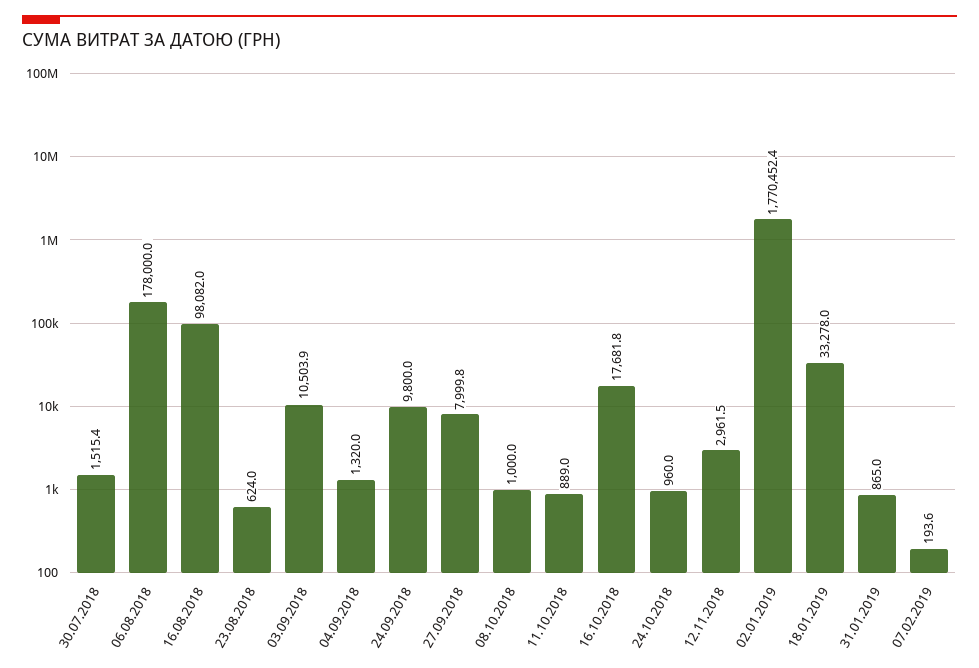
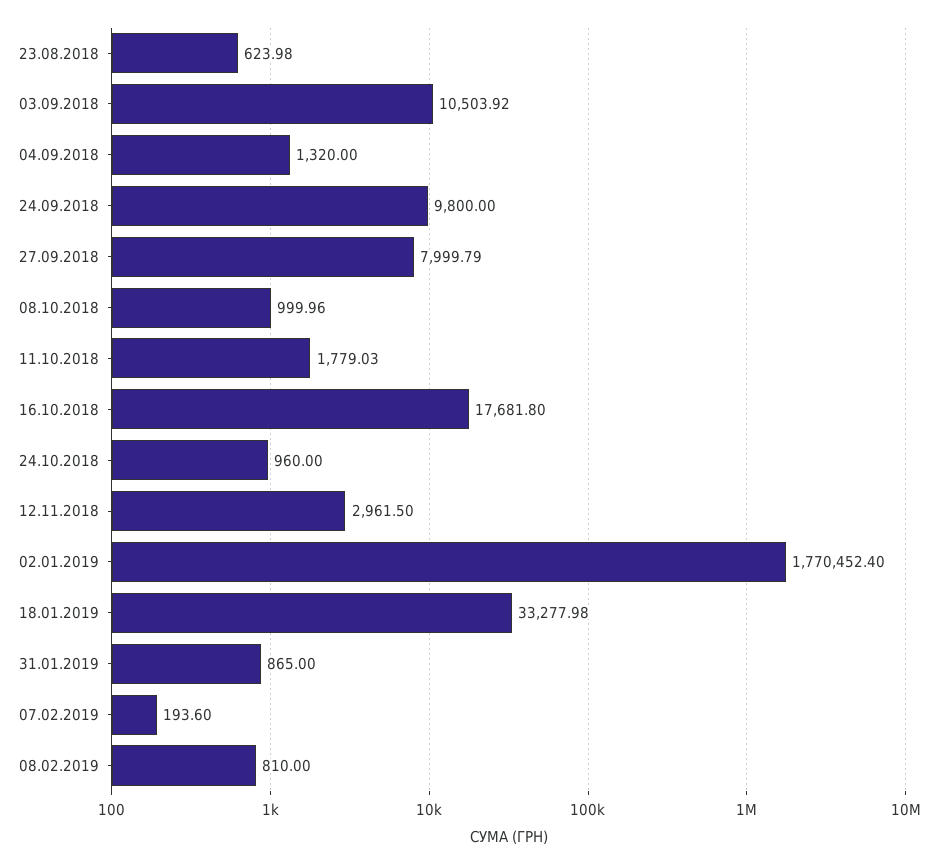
30.07.2018: 1515.4 -> none
06.08.2018: 178000 -> none
16.08.2018: 98082 -> none
11.10.2018: 889 -> 1779.03
08.02.2019: none -> 810

